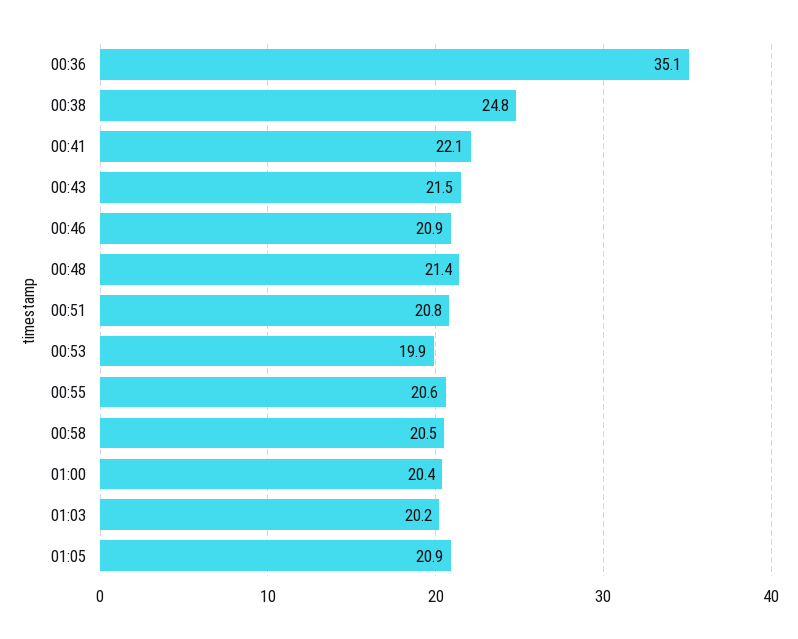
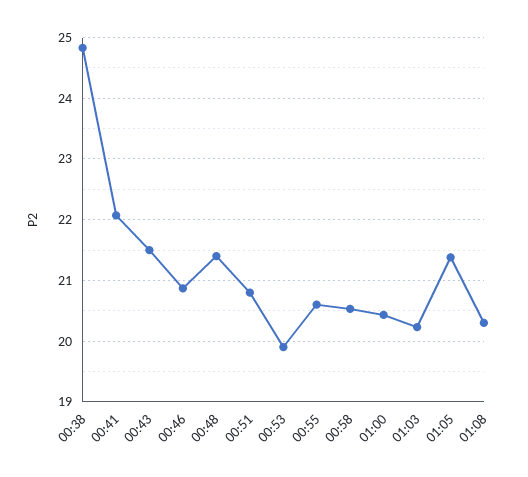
00:36: 35.1 -> none
01:05: 20.9 -> 21.4
01:08: none -> 20.3

